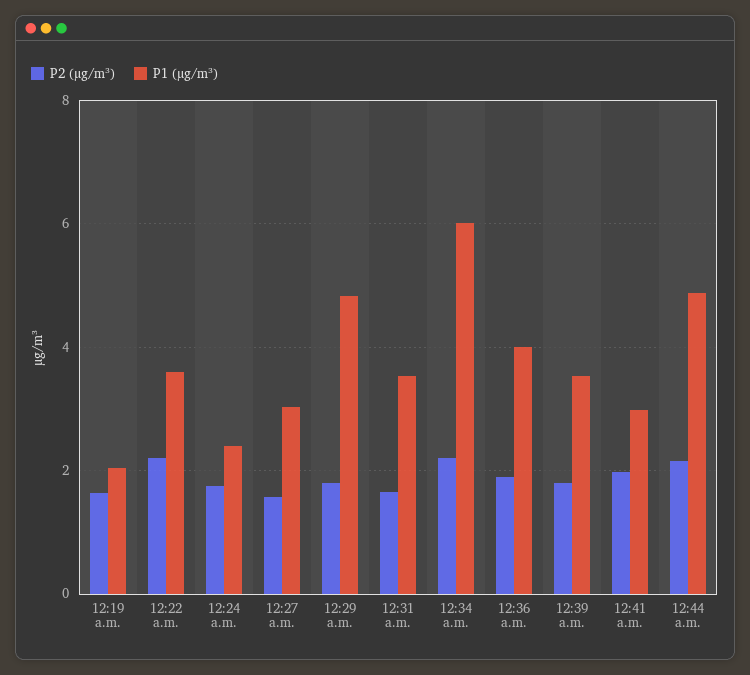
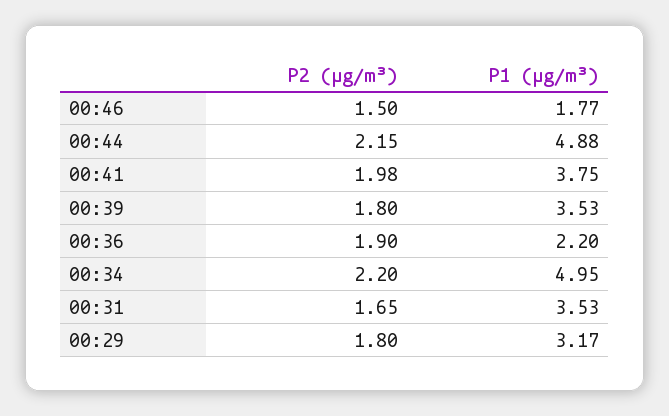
P2 (µg/m³), 12:19 a.m.: 1.6 -> none
P1 (µg/m³), 12:19 a.m.: 2 -> none
P2 (µg/m³), 12:22 a.m.: 2.2 -> none
P1 (µg/m³), 12:22 a.m.: 3.6 -> none
P2 (µg/m³), 12:24 a.m.: 1.8 -> none
P1 (µg/m³), 12:24 a.m.: 2.4 -> none
P2 (µg/m³), 12:27 a.m.: 1.6 -> none
P1 (µg/m³), 12:27 a.m.: 3 -> none
P1 (µg/m³), 12:29 a.m.: 4.8 -> 3.17
P1 (µg/m³), 12:34 a.m.: 6 -> 4.95
P1 (µg/m³), 12:36 a.m.: 4 -> 2.2
P1 (µg/m³), 12:41 a.m.: 3 -> 3.75
P2 (µg/m³), 00:46: none -> 1.5
P1 (µg/m³), 00:46: none -> 1.77

